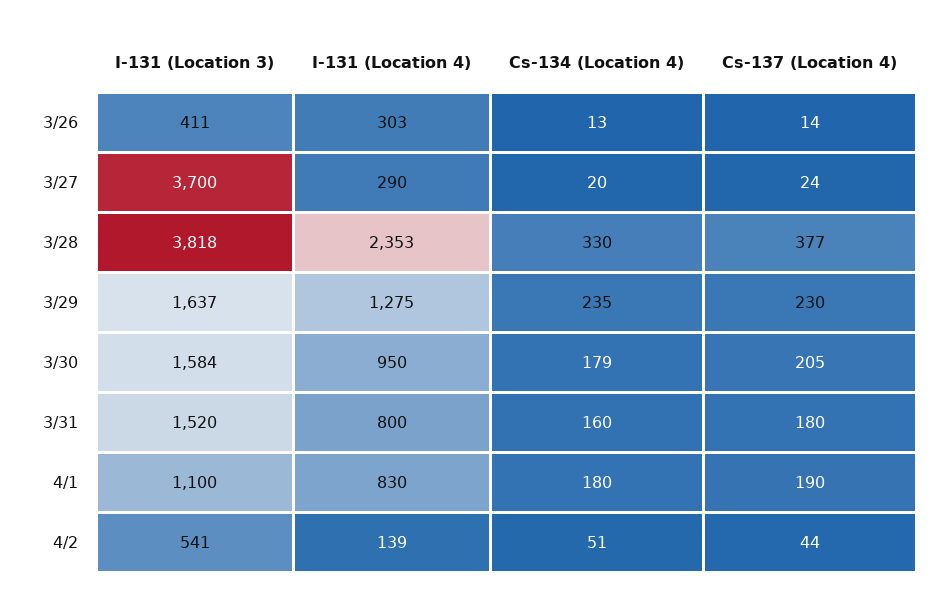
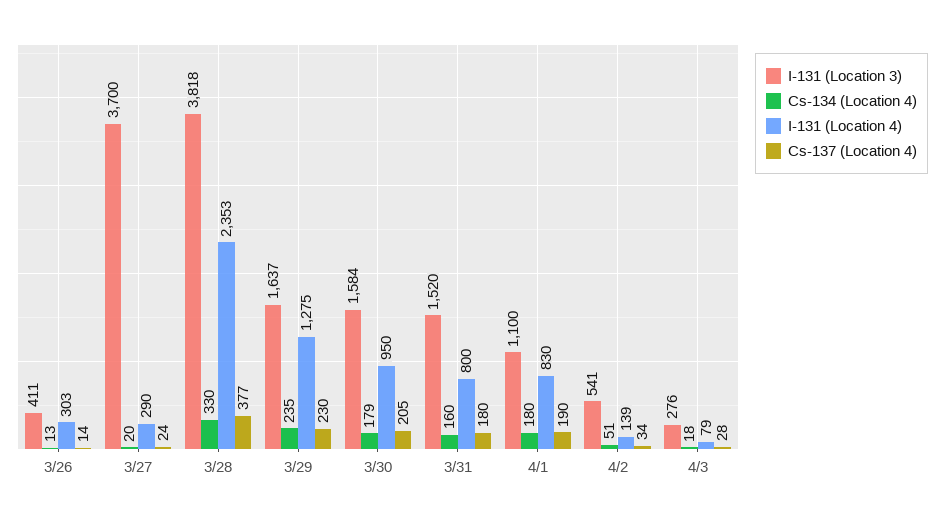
Cs-137 (Location 4), 4/2: 44 -> 34
I-131 (Location 3), 4/3: none -> 276
Cs-134 (Location 4), 4/3: none -> 18
I-131 (Location 4), 4/3: none -> 79
Cs-137 (Location 4), 4/3: none -> 28

